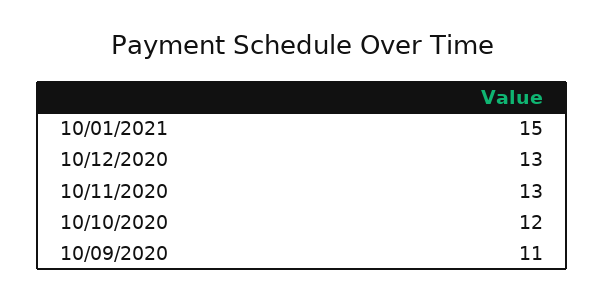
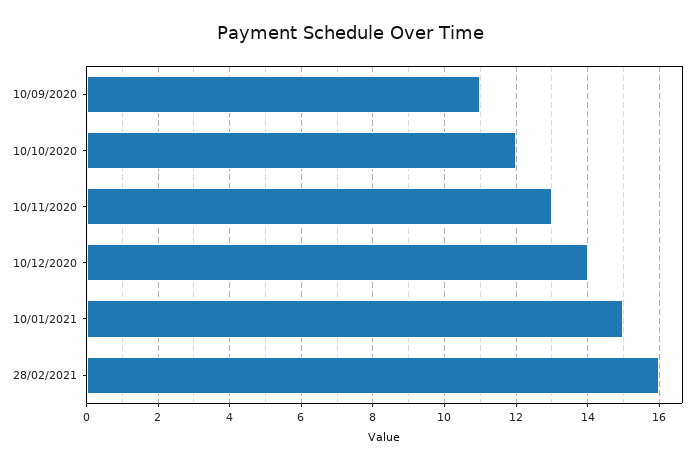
10/12/2020: 13 -> 14
28/02/2021: none -> 16

